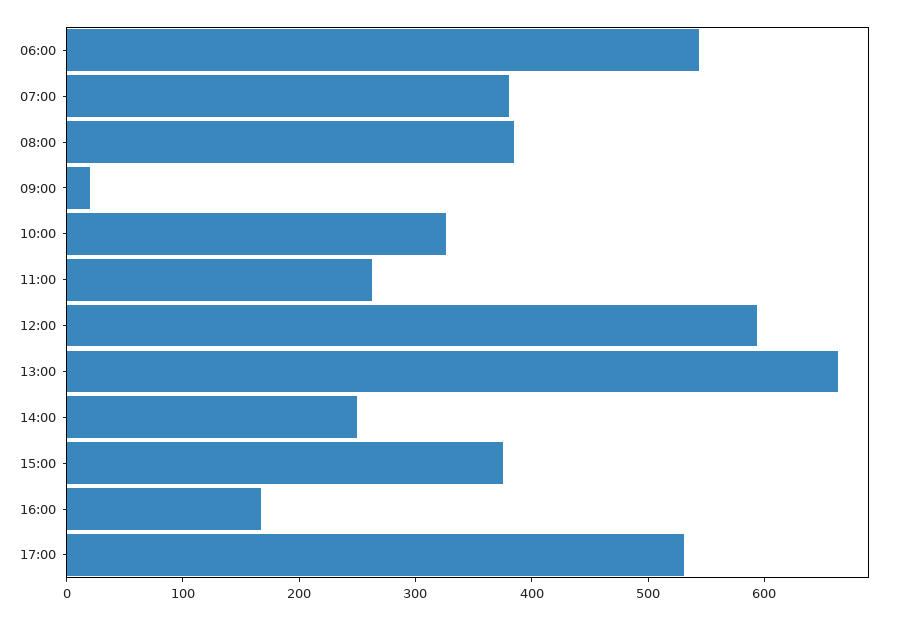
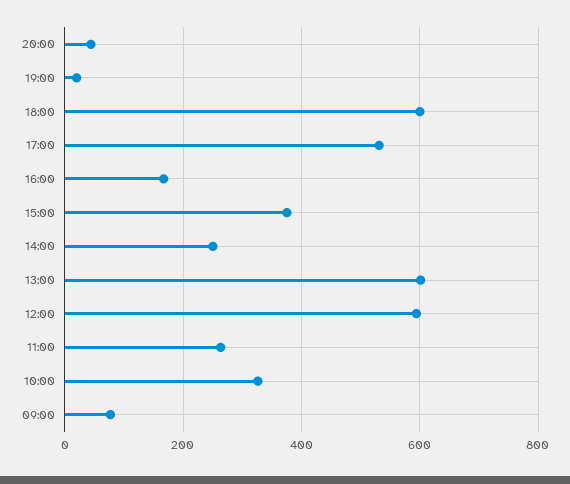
06:00: 540 -> none
07:00: 380 -> none
08:00: 380 -> none
09:00: 20 -> 80
13:00: 660 -> 600
20:00: none -> 40
19:00: none -> 20
18:00: none -> 600

